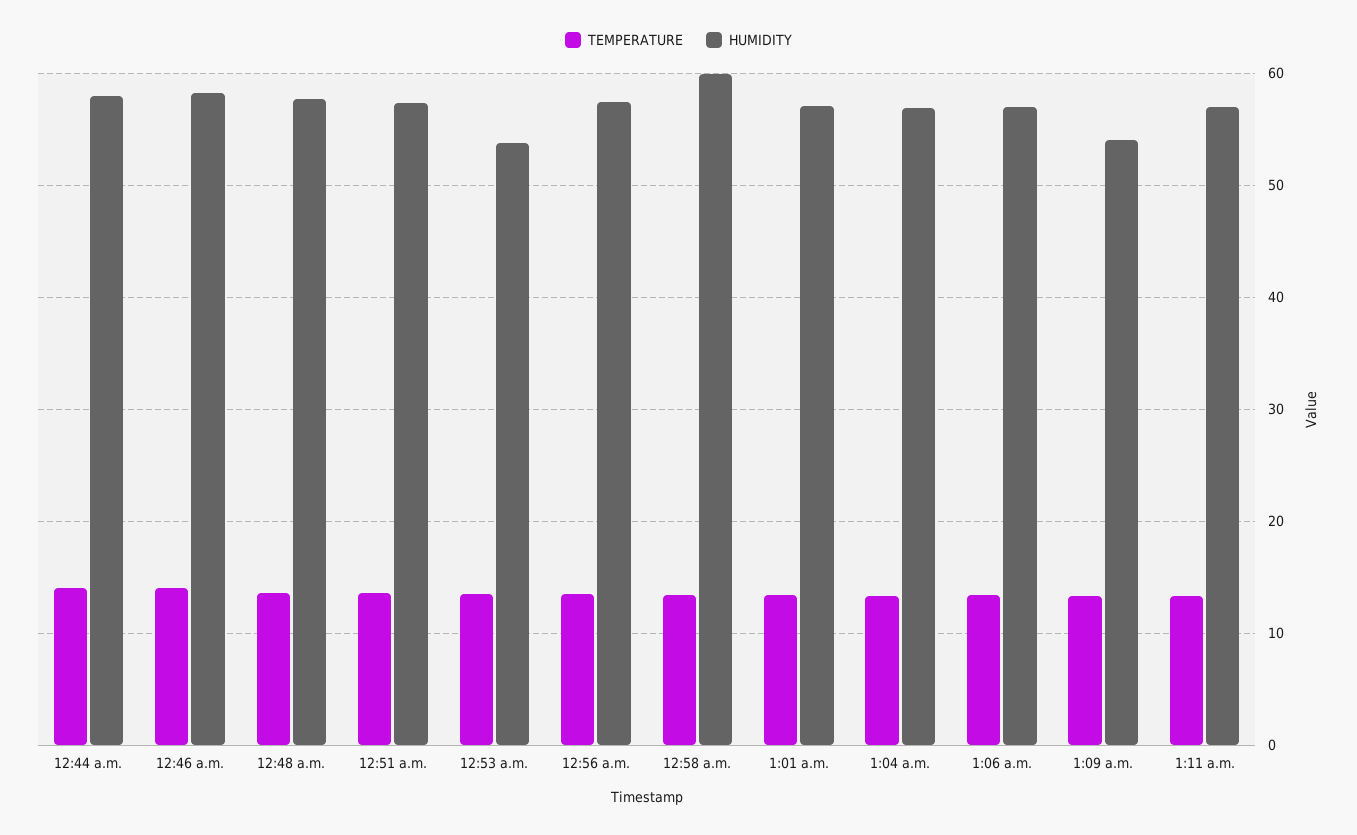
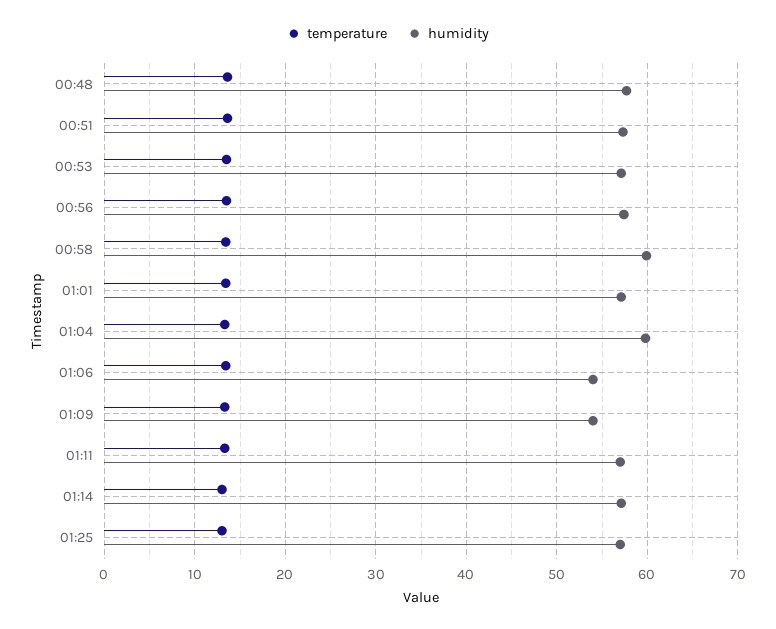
TEMPERATURE, 12:44 a.m.: 14 -> none
HUMIDITY, 12:44 a.m.: 58 -> none
TEMPERATURE, 12:46 a.m.: 14 -> none
HUMIDITY, 12:46 a.m.: 58 -> none
HUMIDITY, 12:53 a.m.: 54 -> 57
HUMIDITY, 1:04 a.m.: 57 -> 60
HUMIDITY, 1:06 a.m.: 57 -> 54
TEMPERATURE, 01:14: none -> 13
HUMIDITY, 01:14: none -> 57
TEMPERATURE, 01:25: none -> 13
HUMIDITY, 01:25: none -> 57

